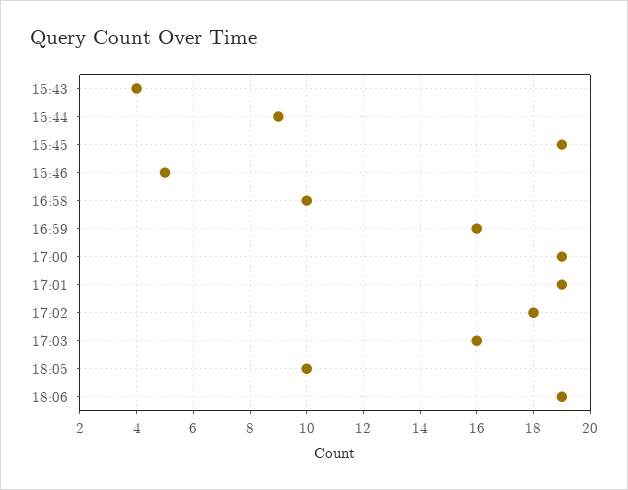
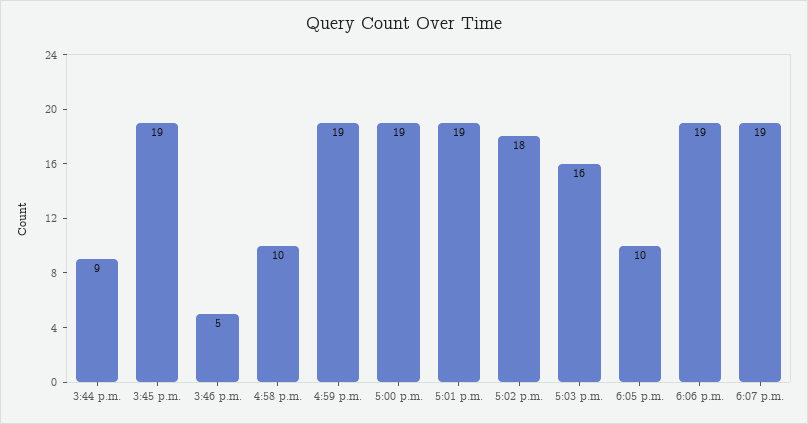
15:43: 4 -> none
16:59: 16 -> 19
6:07 p.m.: none -> 19

